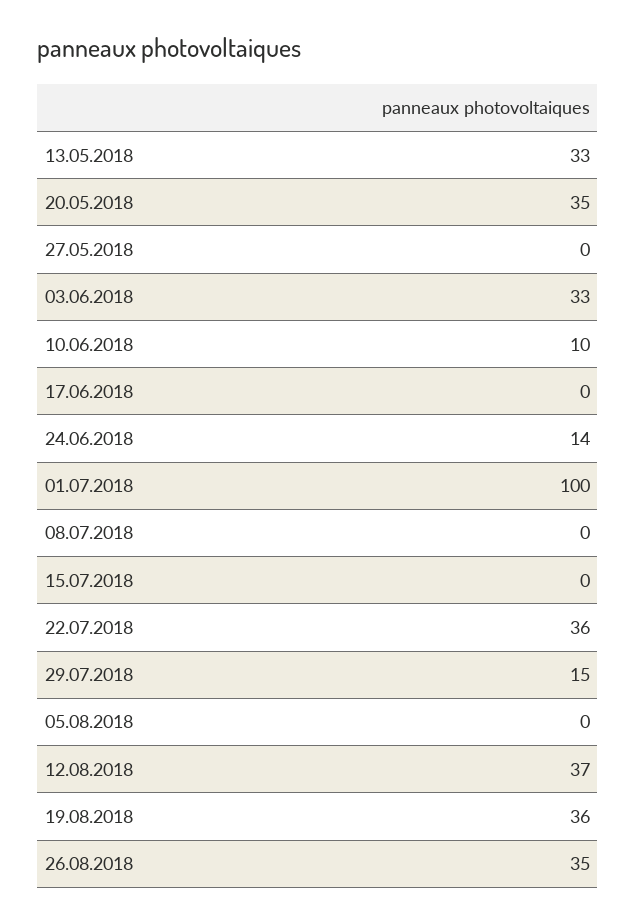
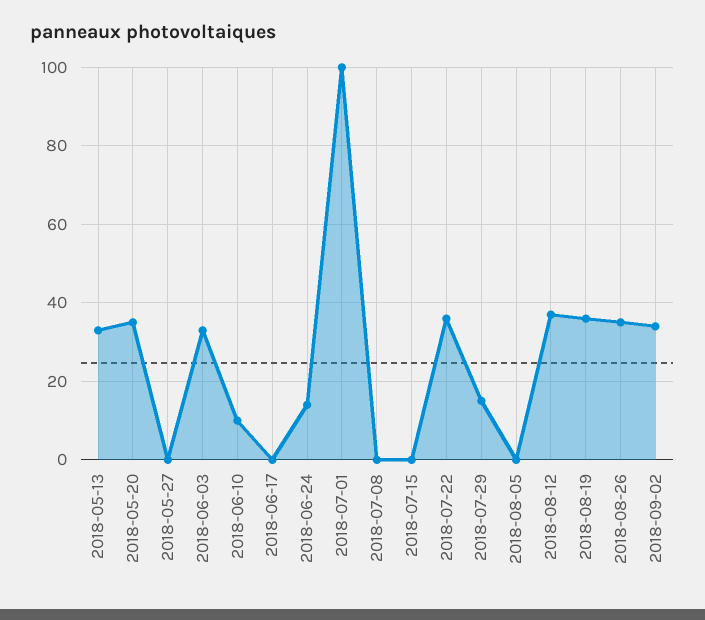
2018-09-02: none -> 35

